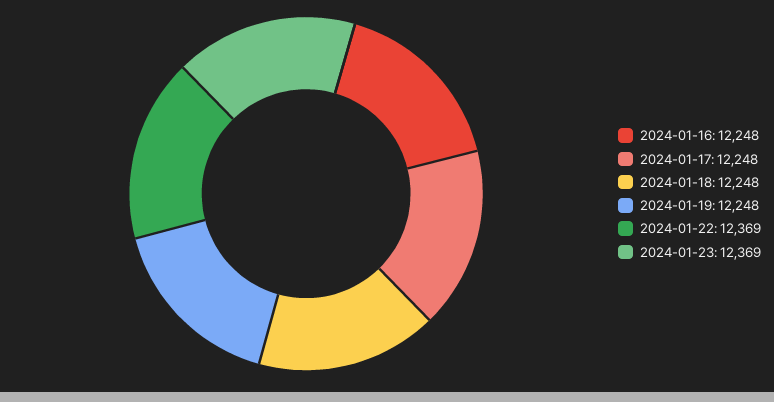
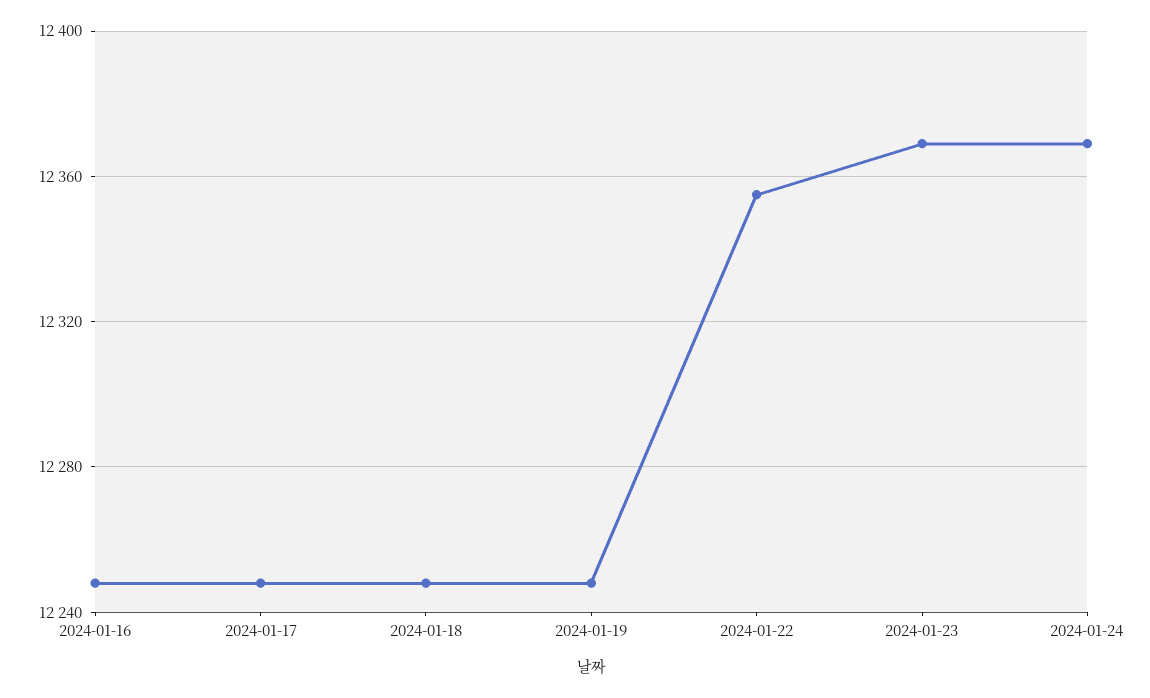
2024-01-22: 12369 -> 12355
2024-01-24: none -> 12370

